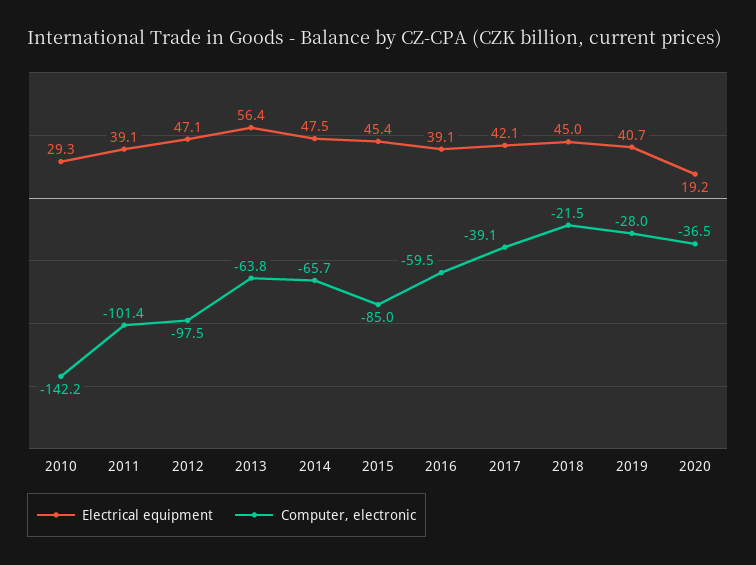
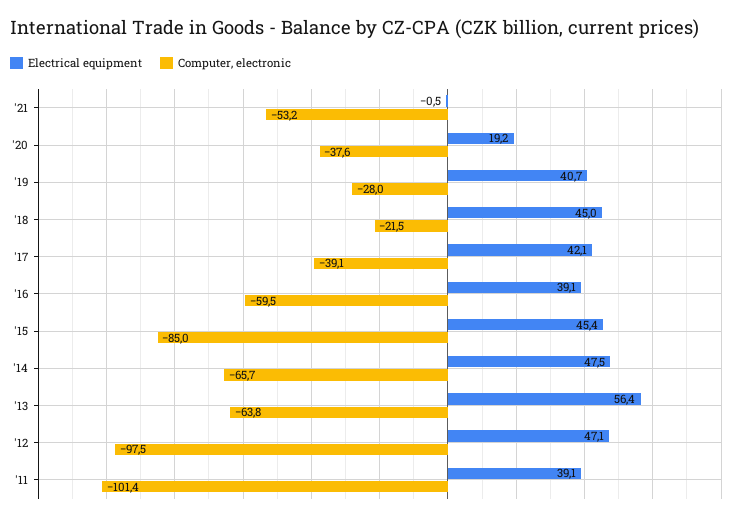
Electrical equipment, 2010: 29.3 -> none
Computer, electronic, 2010: -142.2 -> none
Computer, electronic, 2020: -36.5 -> -37.6
Electrical equipment, '21: none -> -0.5
Computer, electronic, '21: none -> -53.2

